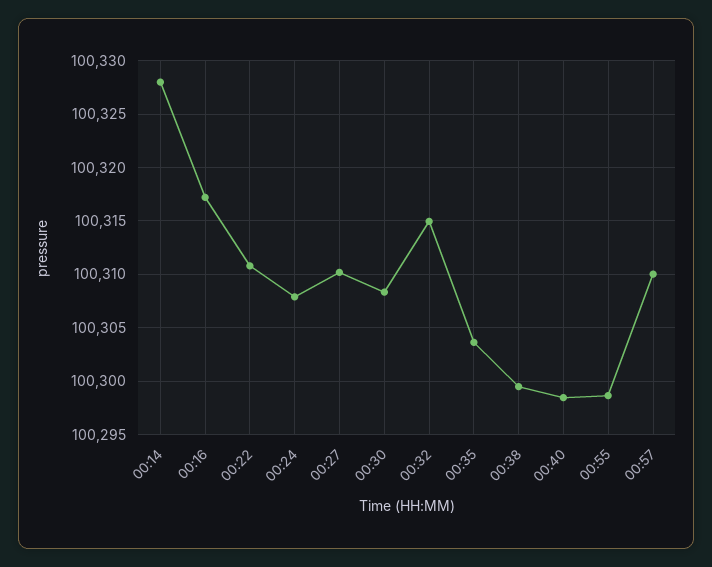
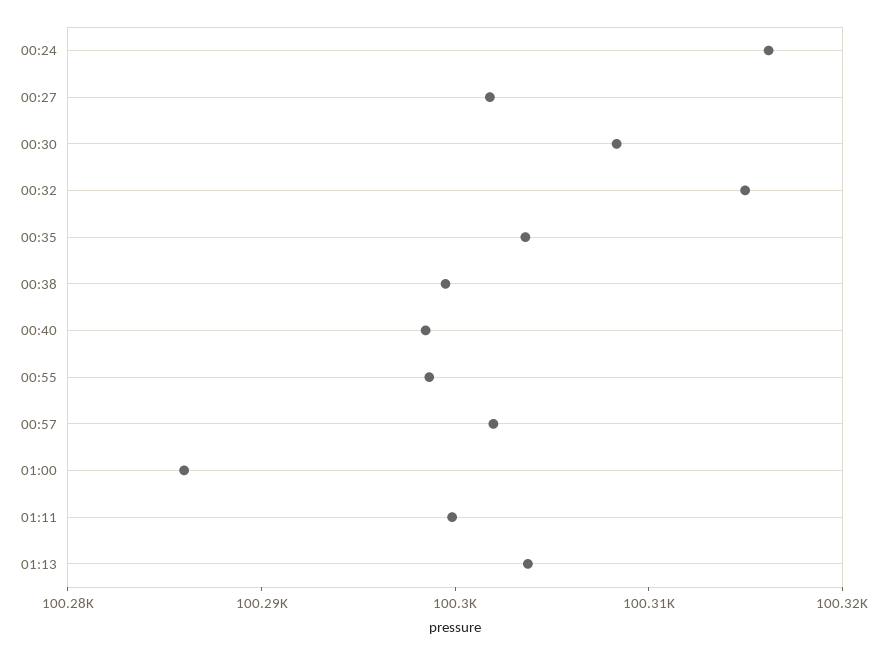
00:14: 100328 -> none
00:16: 100317 -> none
00:22: 100311 -> none
00:24: 100308 -> 100316
00:27: 100310 -> 100302
00:57: 100310 -> 100302
01:00: none -> 100286
01:11: none -> 100300
01:13: none -> 100304

